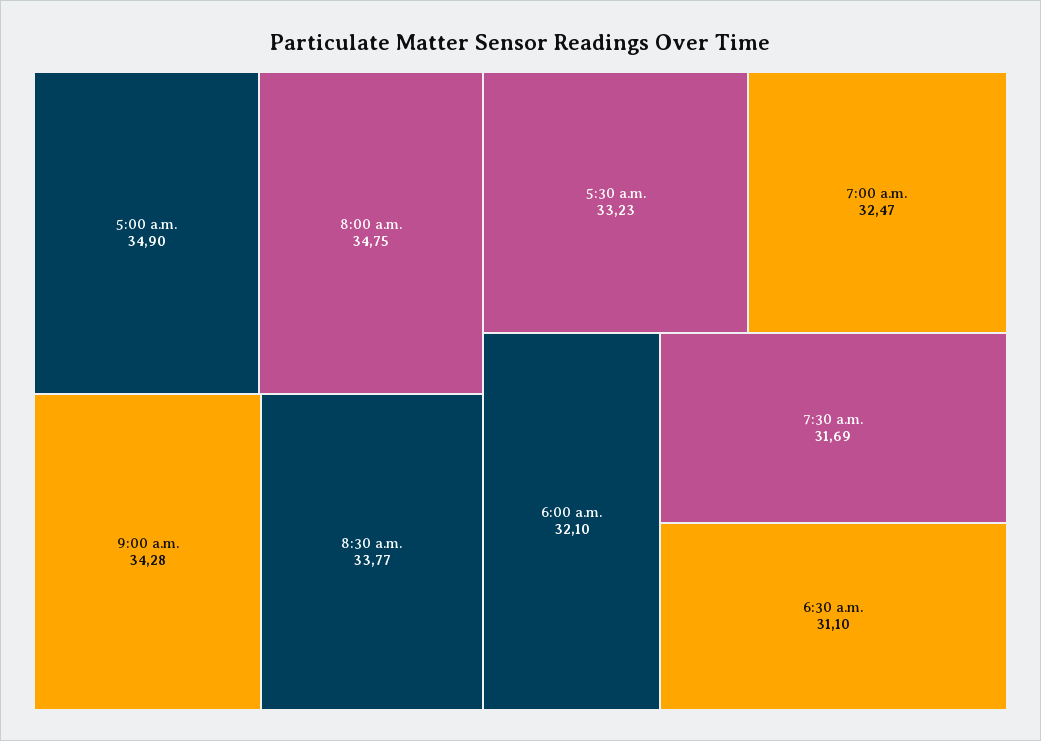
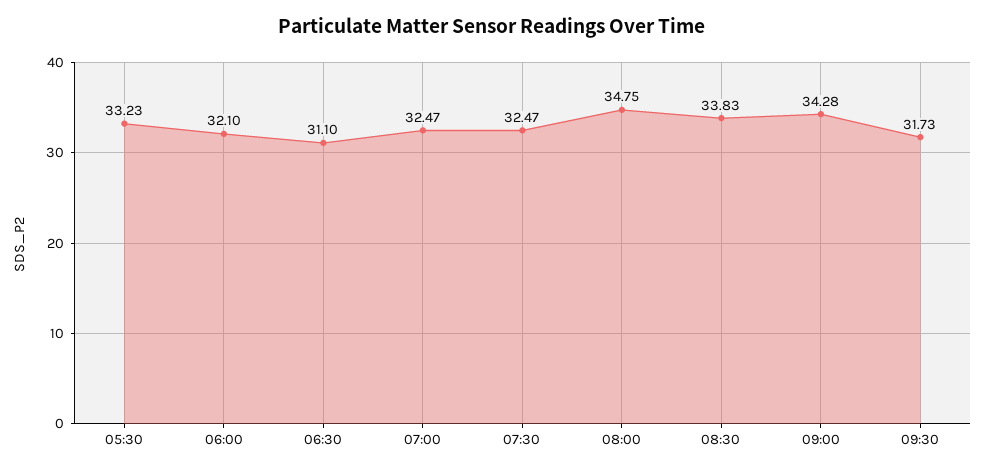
5:00 a.m.: 34.9 -> none
8:30 a.m.: 33.77 -> 33.83
7:30 a.m.: 31.69 -> 32.47
09:30: none -> 31.73

